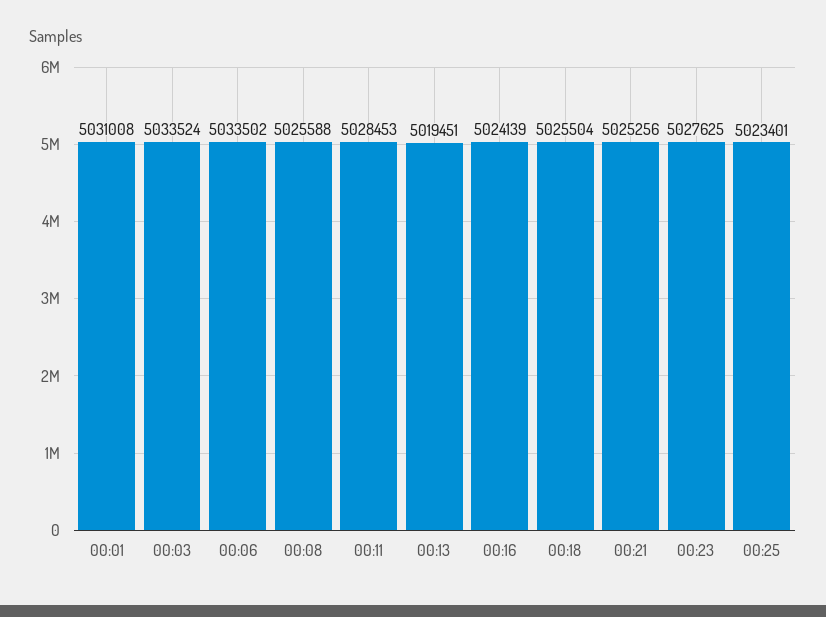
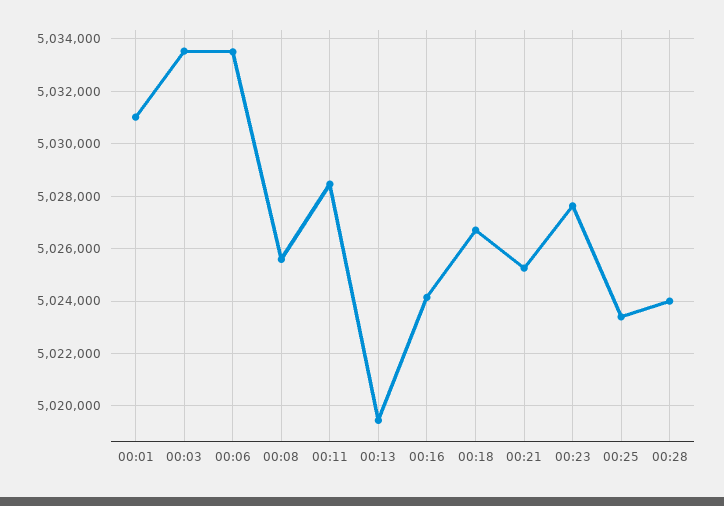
00:18: 5025504 -> 5026750
00:28: none -> 5024000

